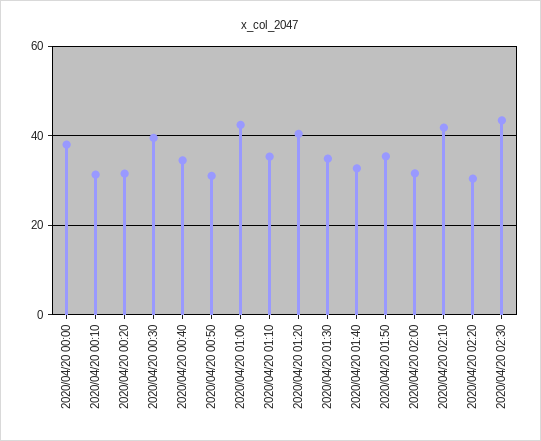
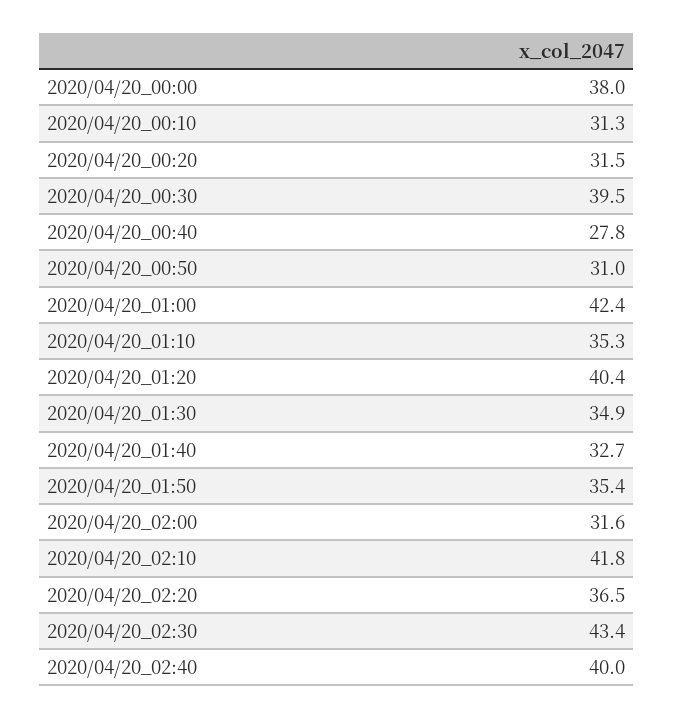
2020/04/20 00:40: 34 -> 27.8
2020/04/20 02:20: 30 -> 36.5
2020/04/20_02:40: none -> 40

